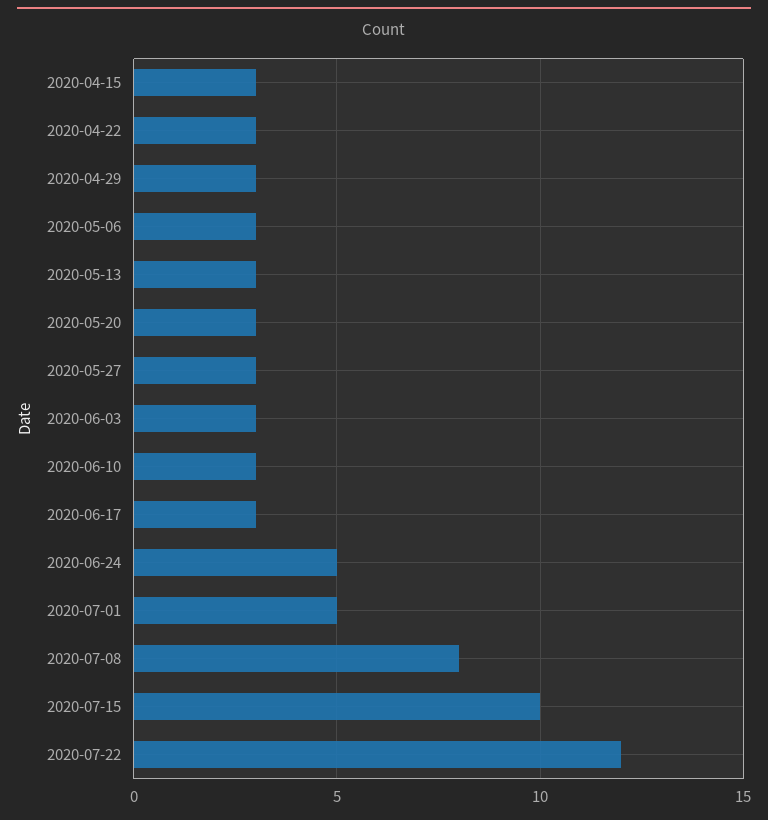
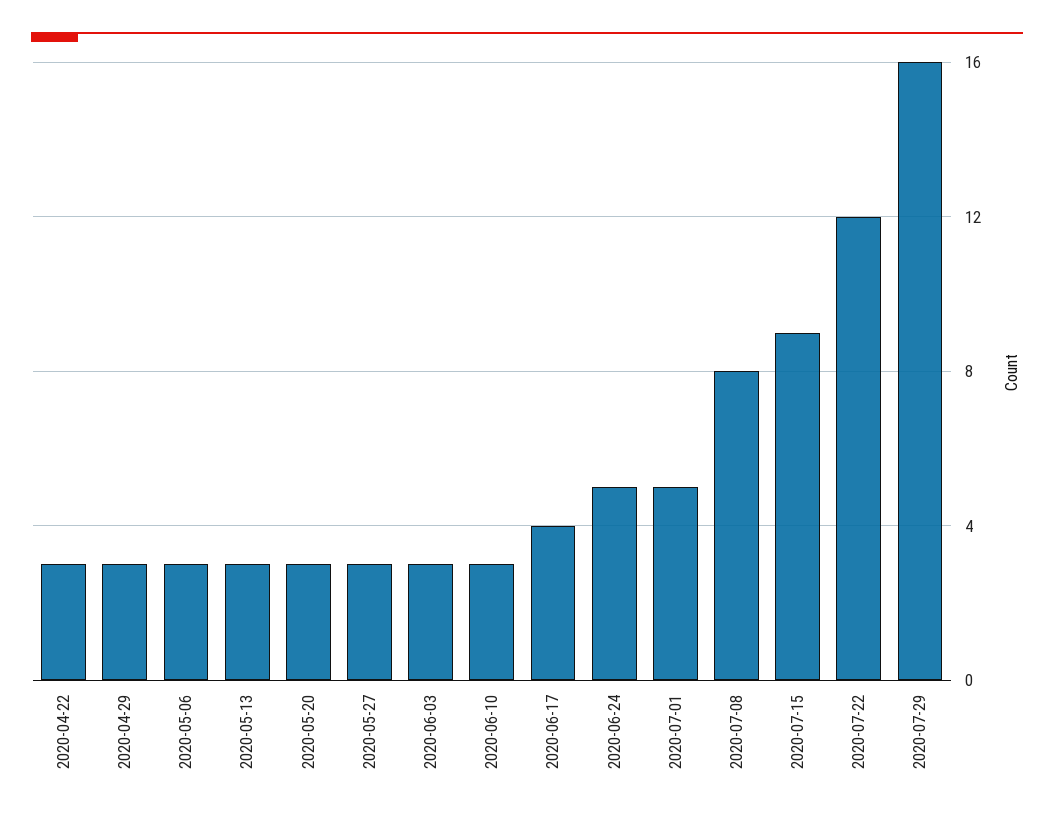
2020-04-15: 3 -> none
2020-06-17: 3 -> 4
2020-07-15: 10 -> 9
2020-07-29: none -> 16

